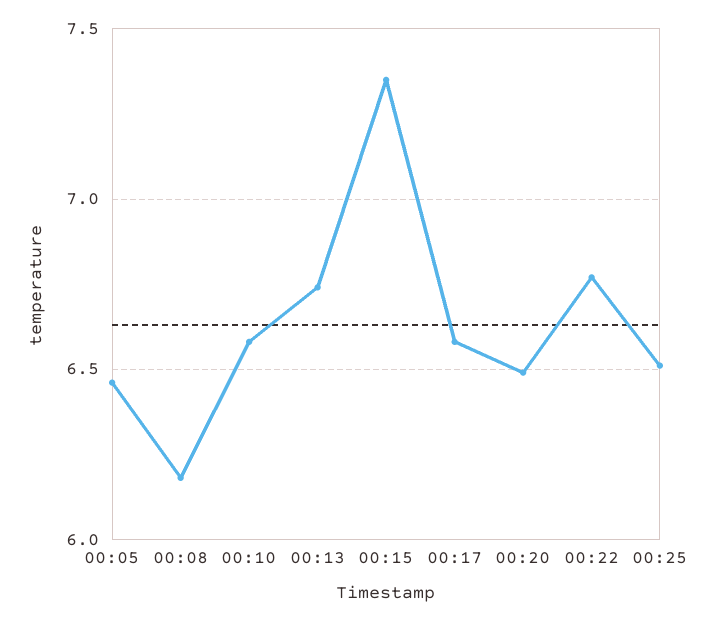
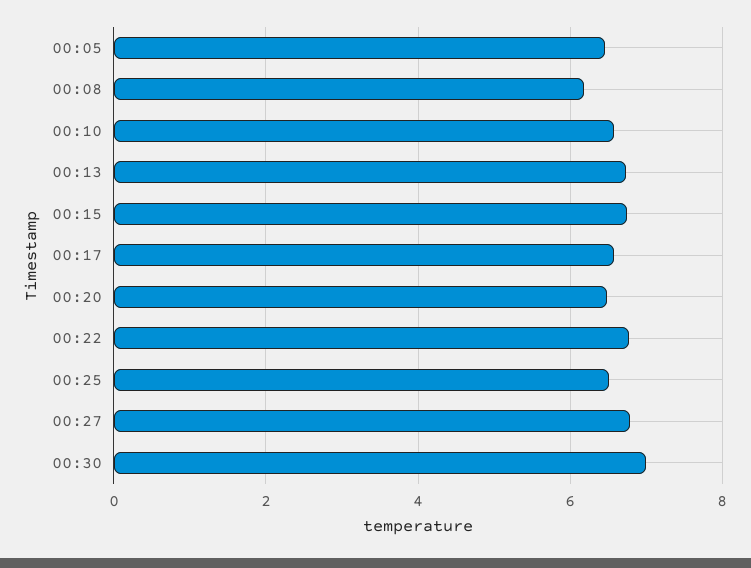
00:15: 7.35 -> 6.8
00:27: none -> 6.8
00:30: none -> 7

